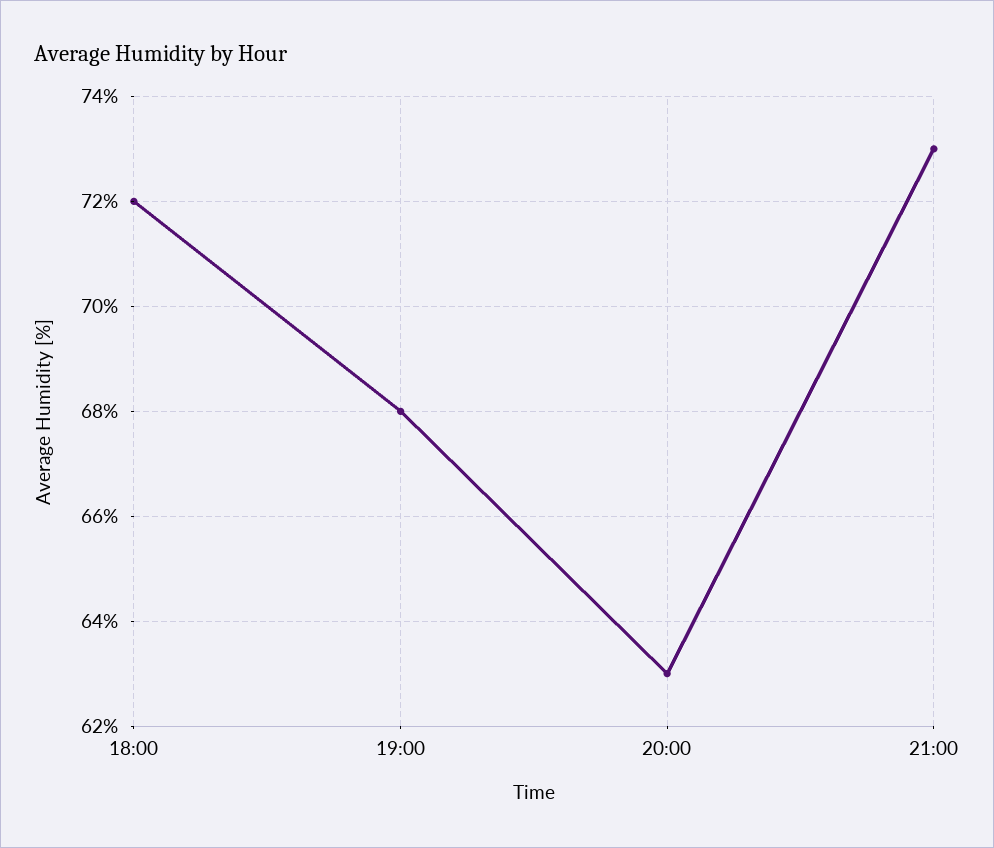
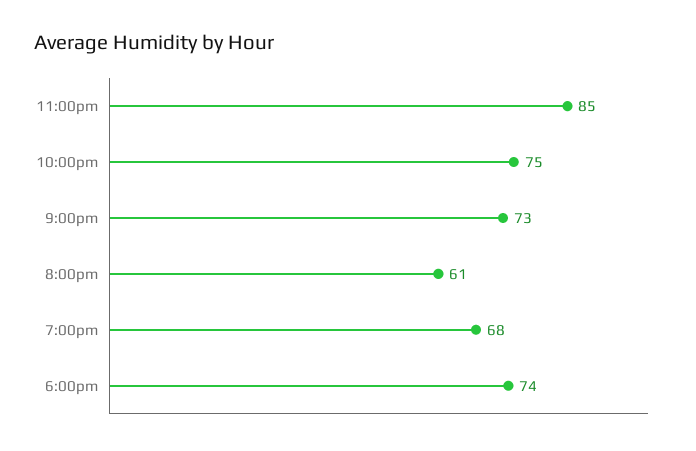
18:00: 72 -> 74
20:00: 63 -> 61
11:00pm: none -> 85
10:00pm: none -> 75

